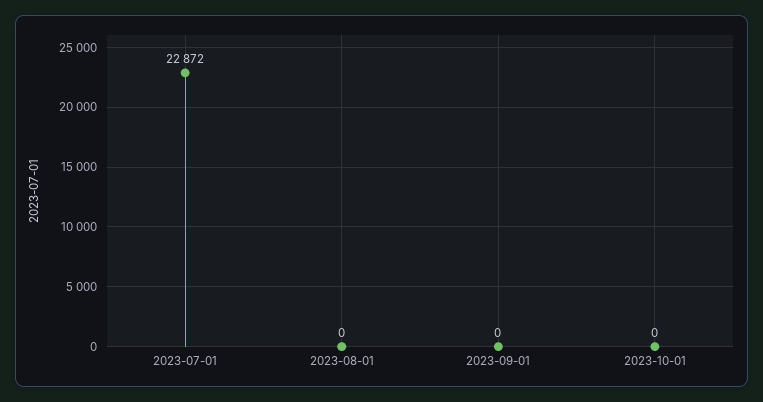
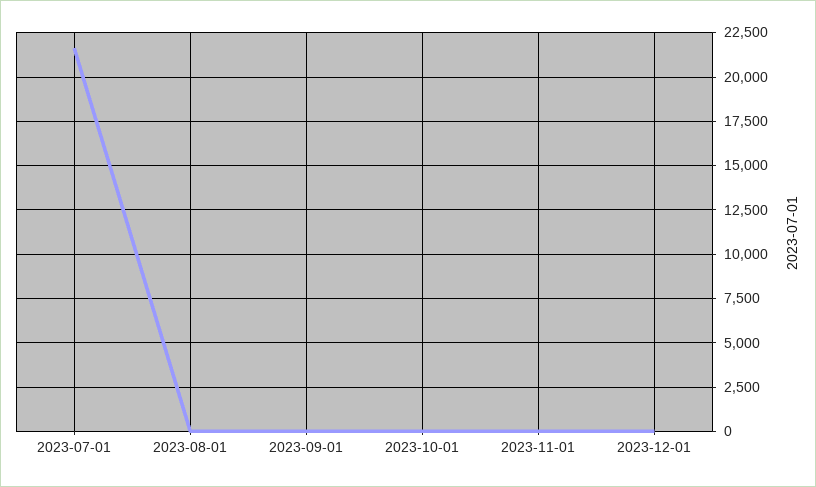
2023-07-01: 22872 -> 21500
2023-11-01: none -> 0
2023-12-01: none -> 0

